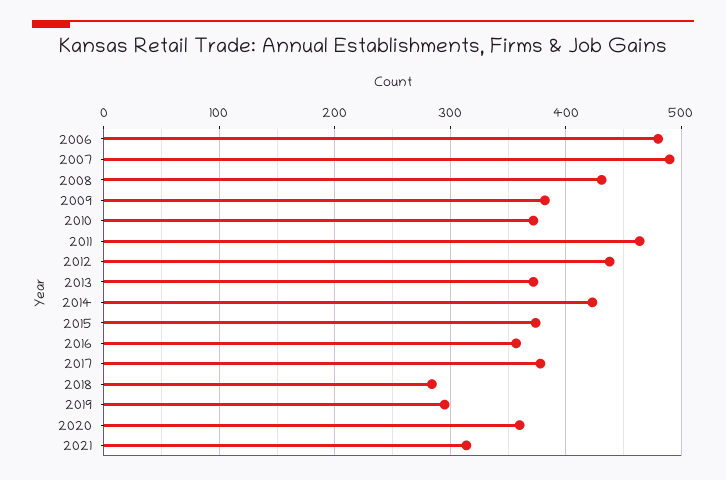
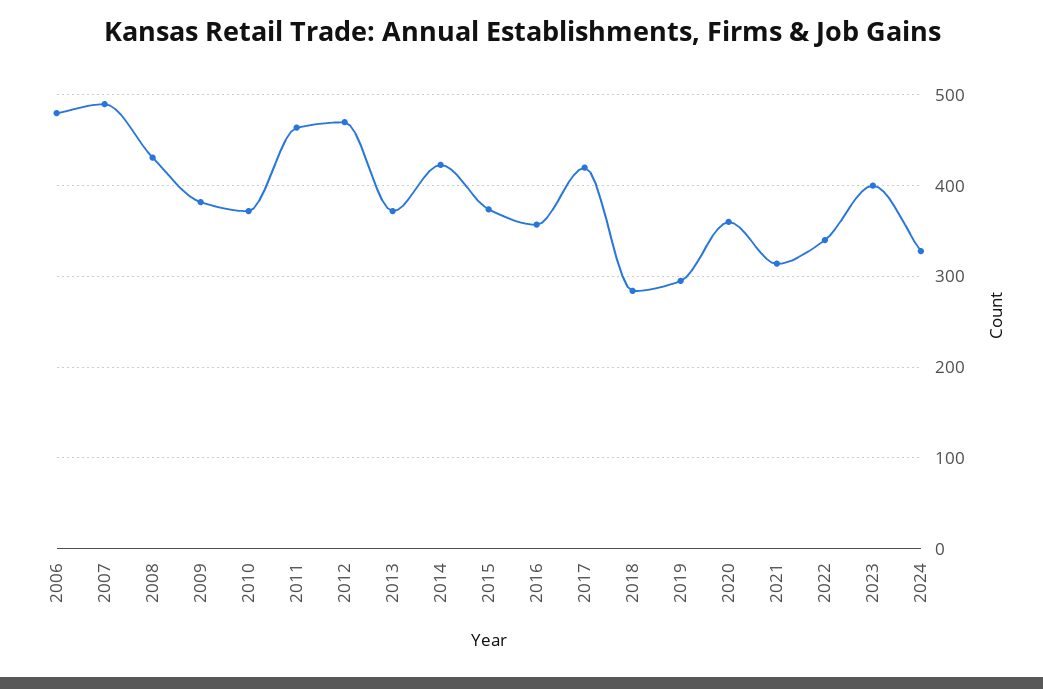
2012: 440 -> 470
2017: 380 -> 420
2022: none -> 340
2023: none -> 400
2024: none -> 330

